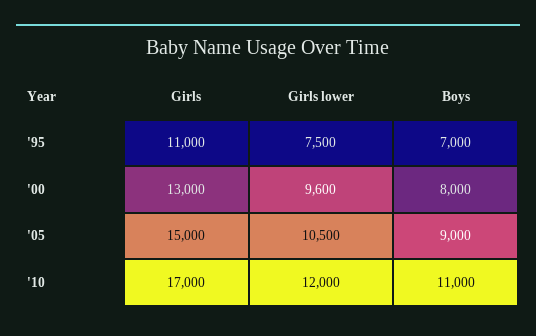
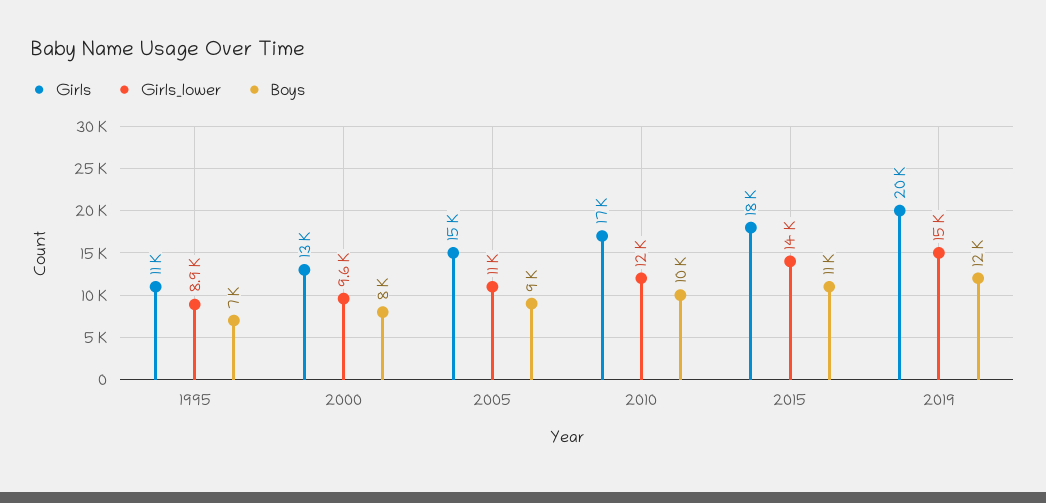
Girls lower, '95: 7500 -> 8900
Boys, '10: 11000 -> 10000
Girls, 2015: none -> 18000
Girls lower, 2015: none -> 14000
Boys, 2015: none -> 11000
Girls, 2019: none -> 20000
Girls lower, 2019: none -> 15000
Boys, 2019: none -> 12000

